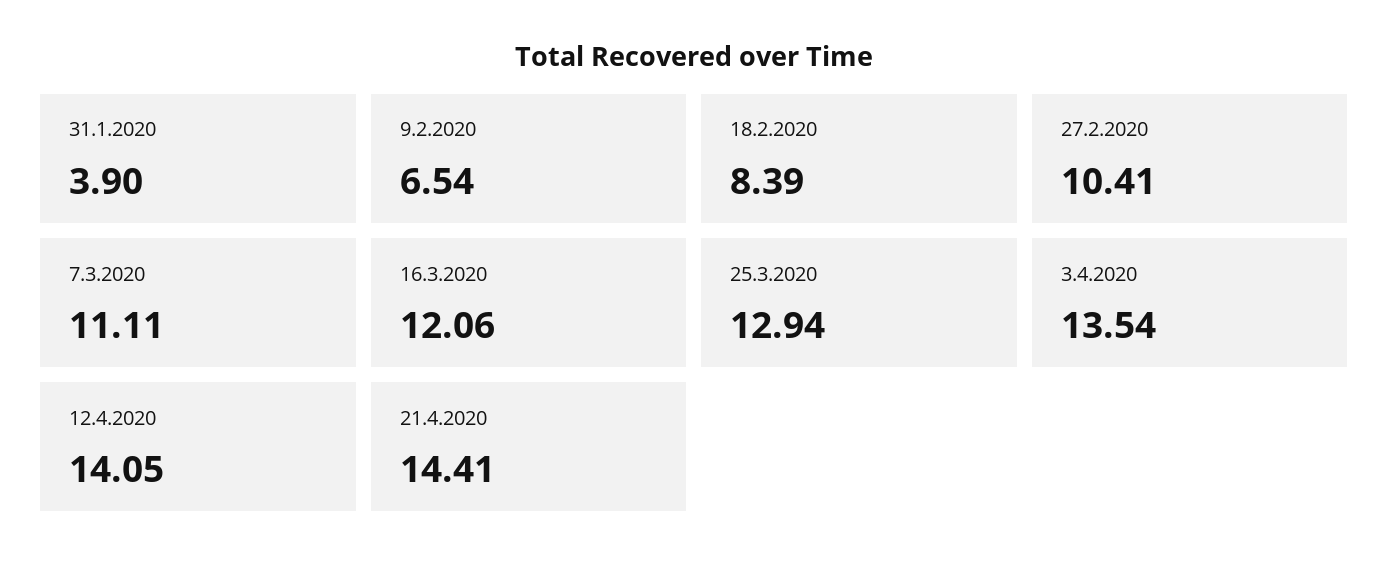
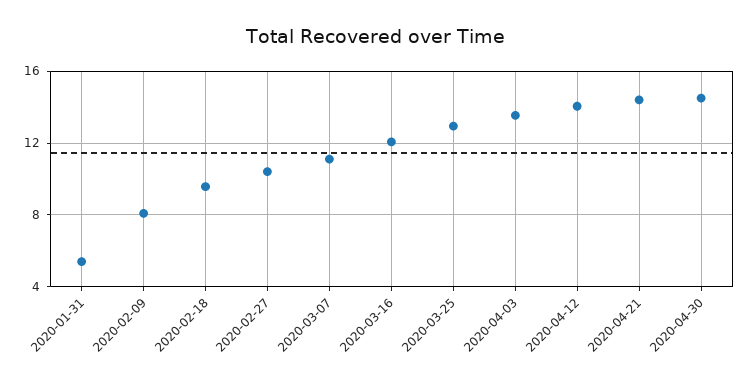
31.1.2020: 3.9 -> 5.5
9.2.2020: 6.54 -> 8
18.2.2020: 8.39 -> 9.5
2020-04-30: none -> 14.5

